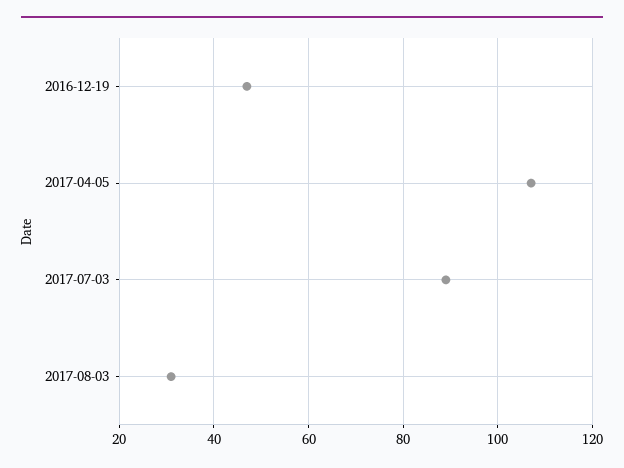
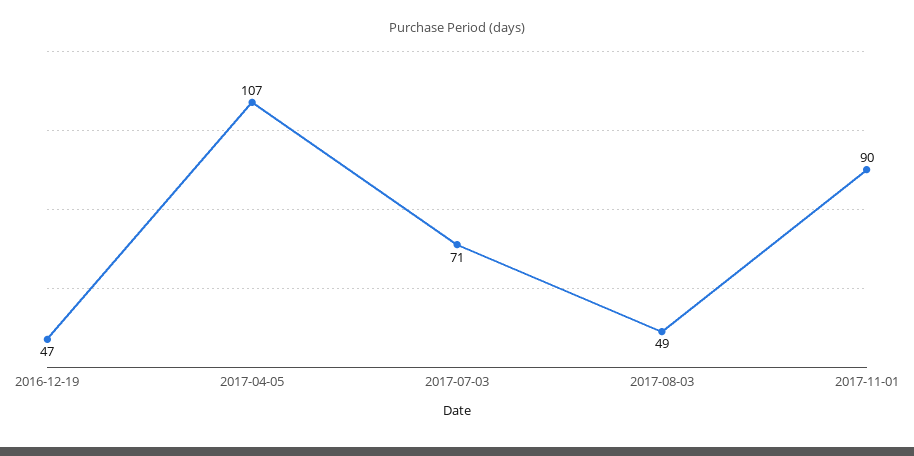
2017-07-03: 90 -> 71
2017-08-03: 30 -> 49
2017-11-01: none -> 90

